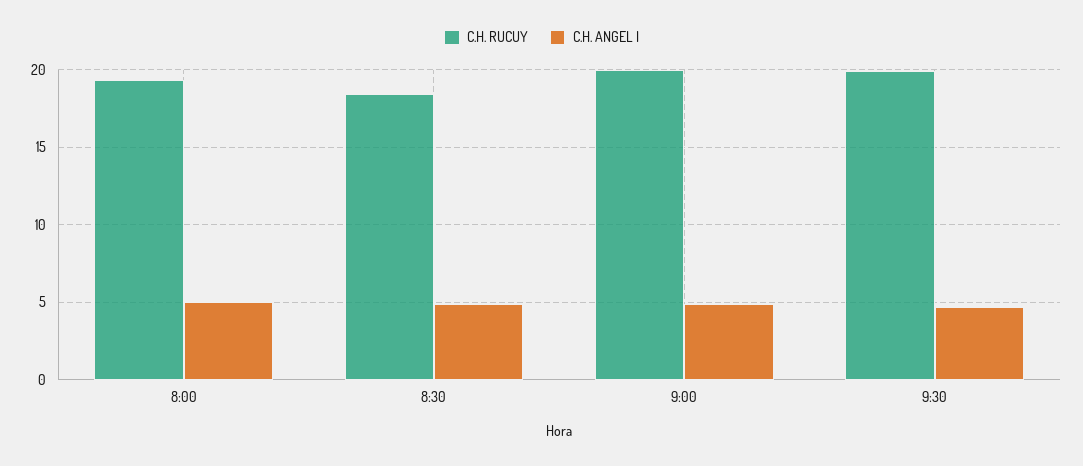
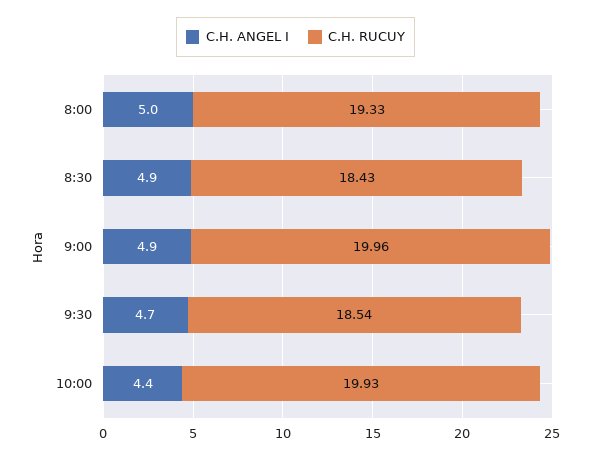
C.H. RUCUY, 9:30: 20 -> 18.54
C.H. ANGEL I, 10:00: none -> 4.4
C.H. RUCUY, 10:00: none -> 19.93

